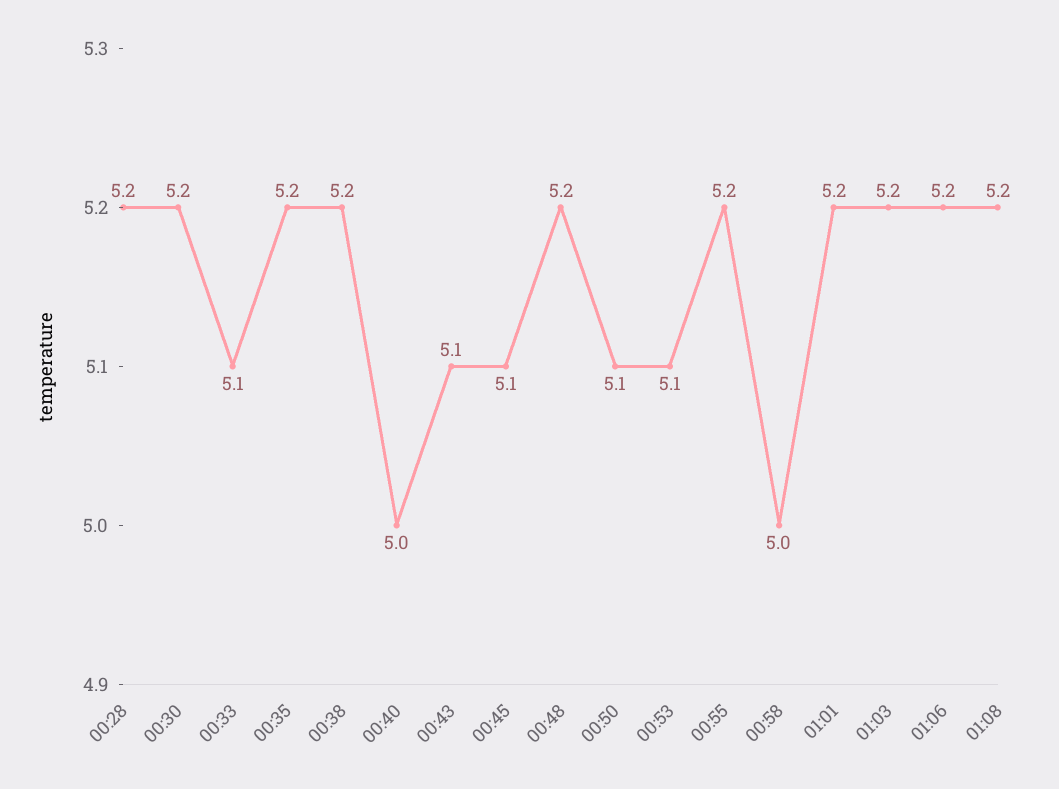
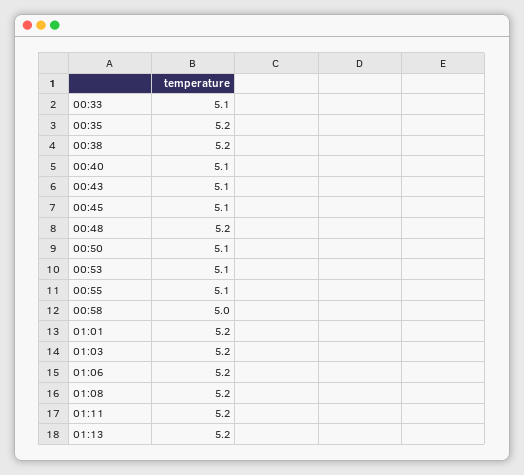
00:28: 5.2 -> none
00:30: 5.2 -> none
00:40: 5 -> 5.1
00:55: 5.2 -> 5.1
01:11: none -> 5.2
01:13: none -> 5.2

